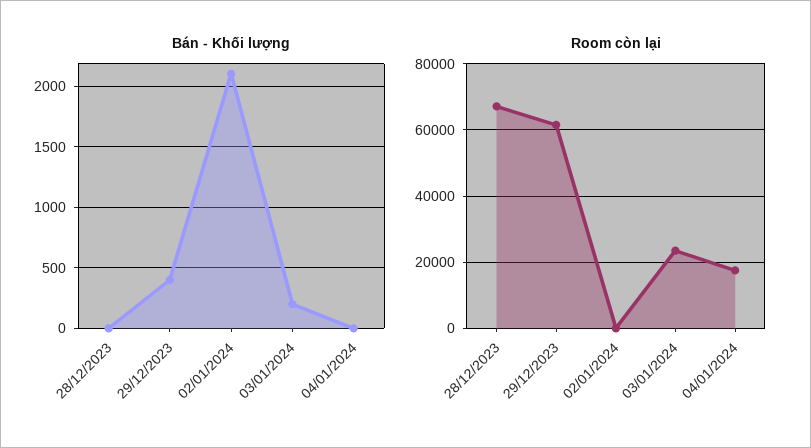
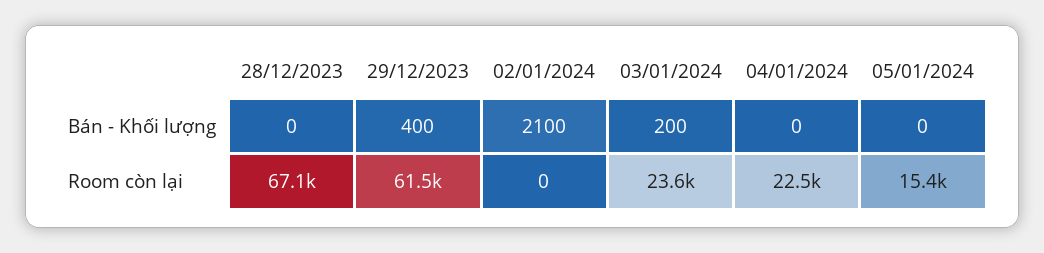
Room còn lại, 04/01/2024: 18000 -> 22500
Bán - Khối lượng, 05/01/2024: none -> 0
Room còn lại, 05/01/2024: none -> 15400

